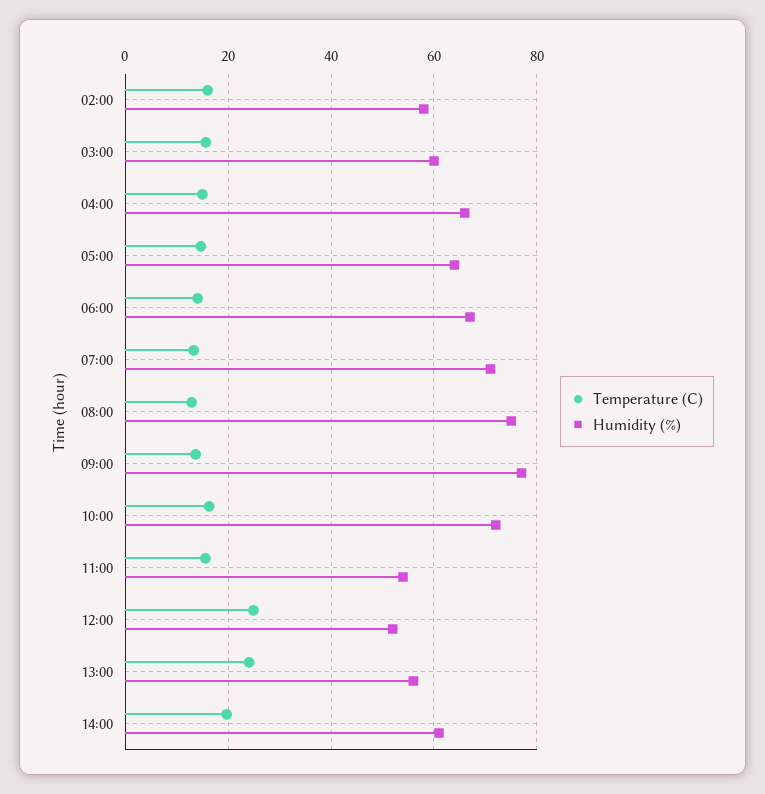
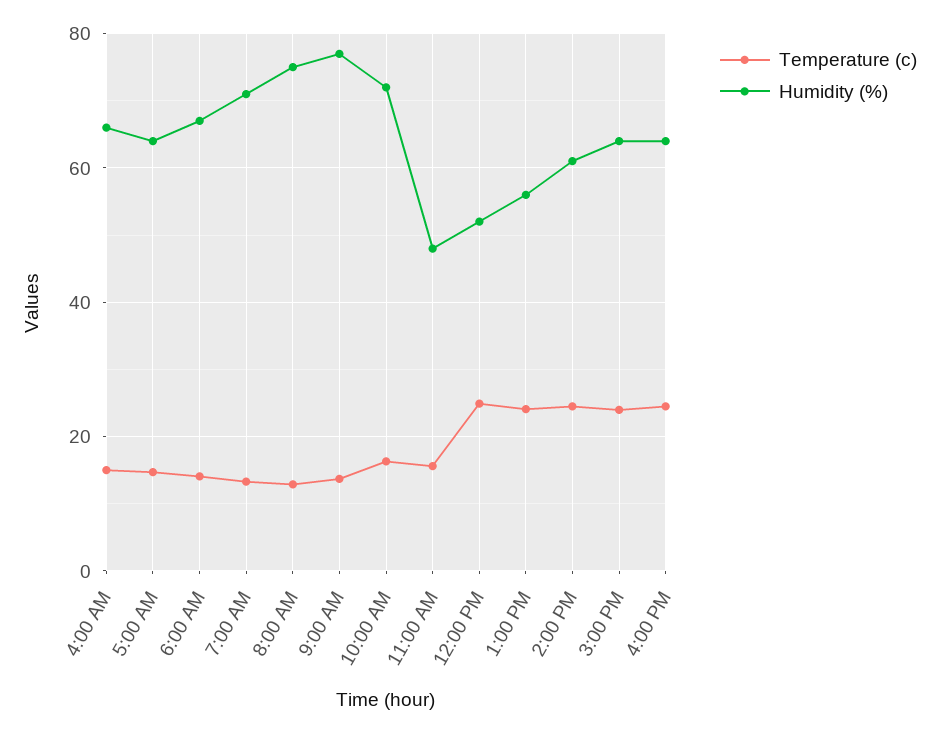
Temperature (C), 02:00: 16 -> none
Humidity (%), 02:00: 58 -> none
Temperature (C), 03:00: 16 -> none
Humidity (%), 03:00: 60 -> none
Humidity (%), 11:00: 54 -> 48
Temperature (C), 14:00: 20 -> 24
Temperature (C), 3:00 PM: none -> 24
Humidity (%), 3:00 PM: none -> 64
Temperature (C), 4:00 PM: none -> 24
Humidity (%), 4:00 PM: none -> 64

